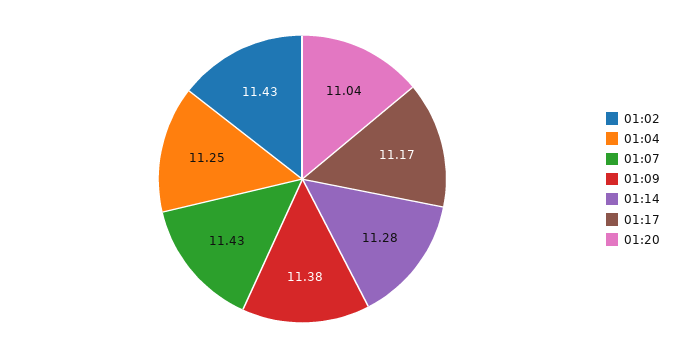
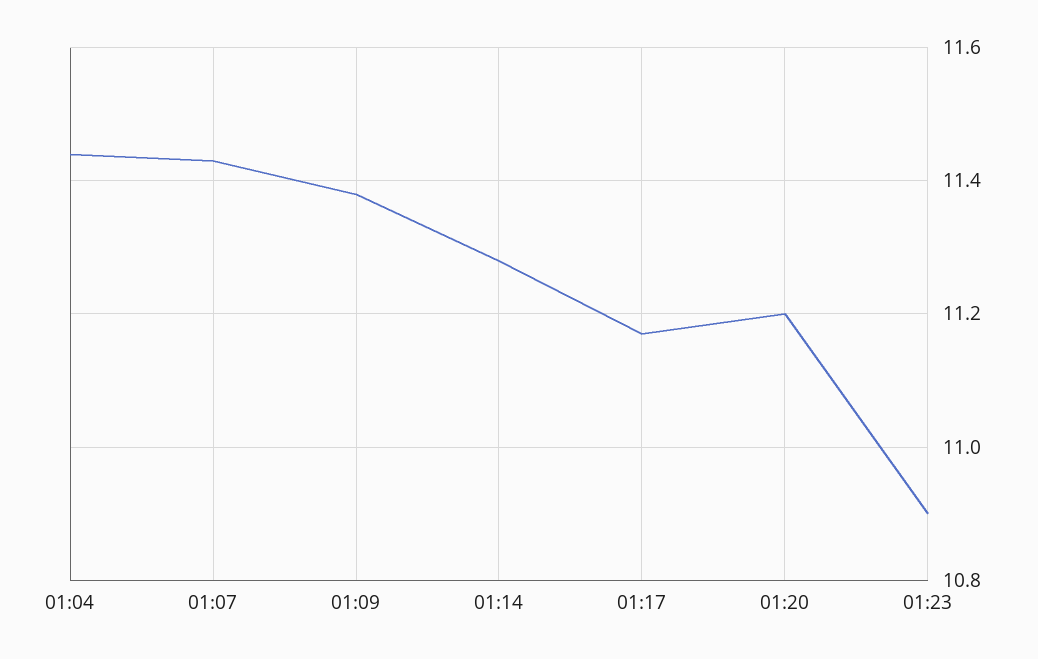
01:02: 11.43 -> none
01:04: 11.25 -> 11.45
01:20: 11.04 -> 11.2
01:23: none -> 10.9

